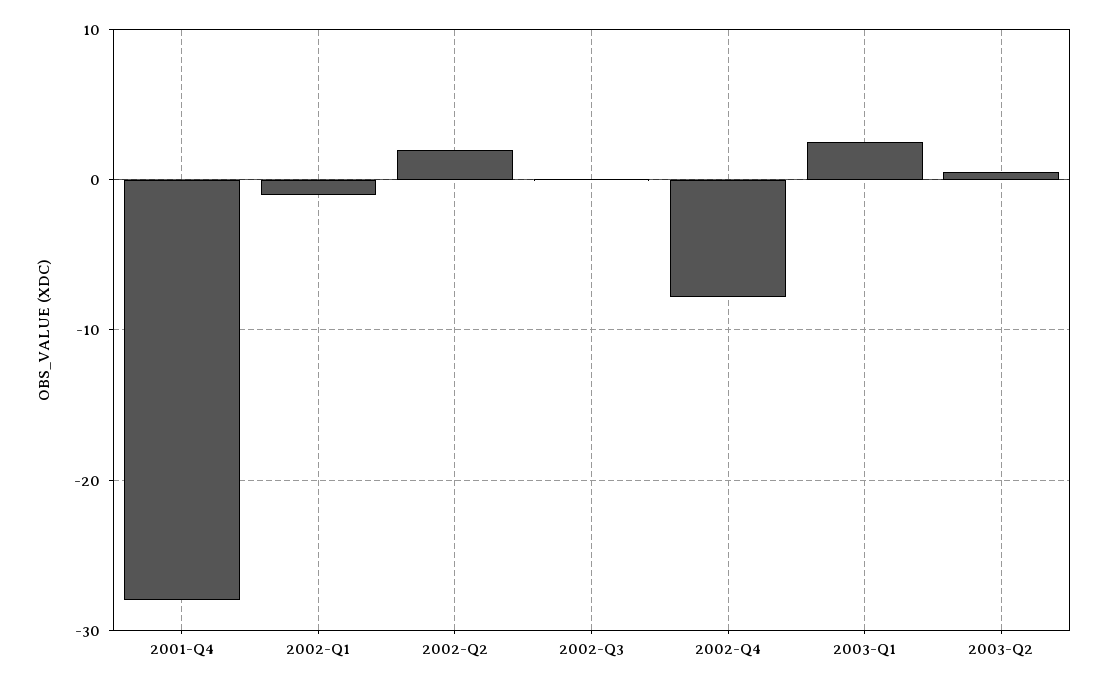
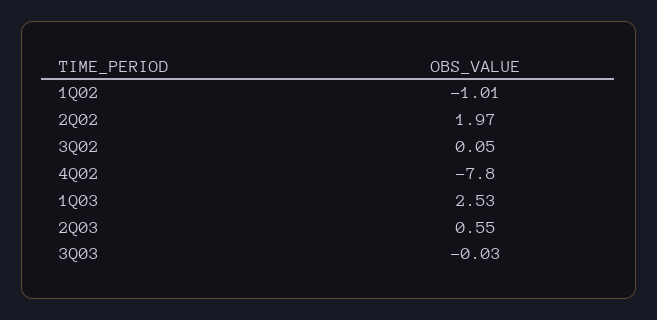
2001-Q4: -28 -> none
3Q03: none -> -0.03

